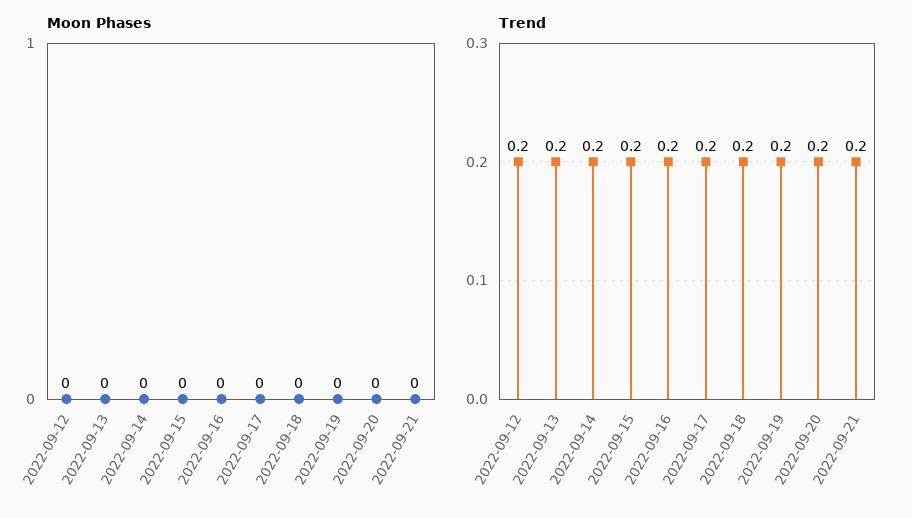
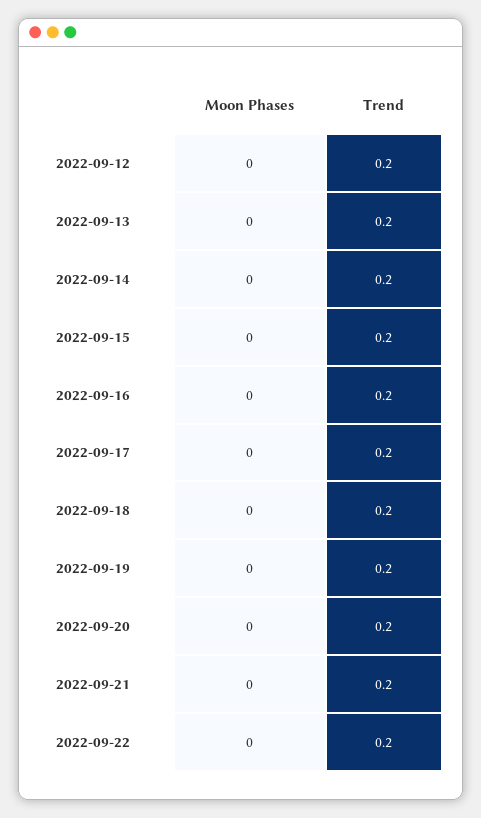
Moon Phases, 2022-09-22: none -> 0
Trend, 2022-09-22: none -> 0.2

